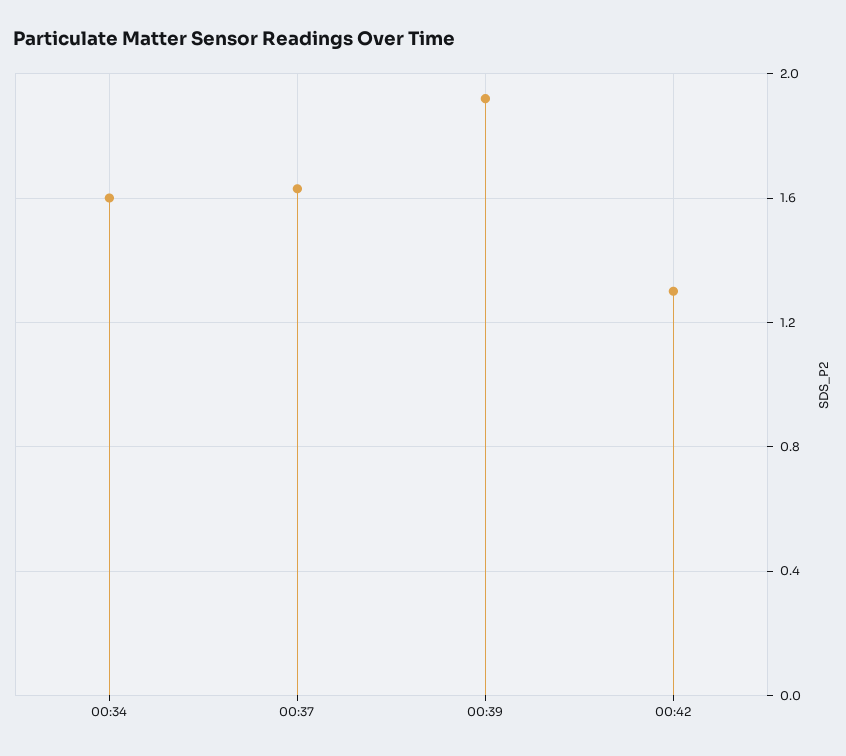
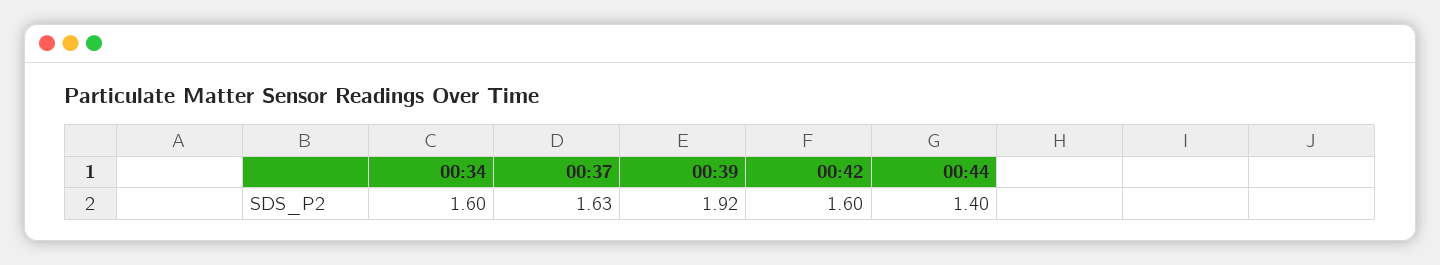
00:42: 1.3 -> 1.6
00:44: none -> 1.4

